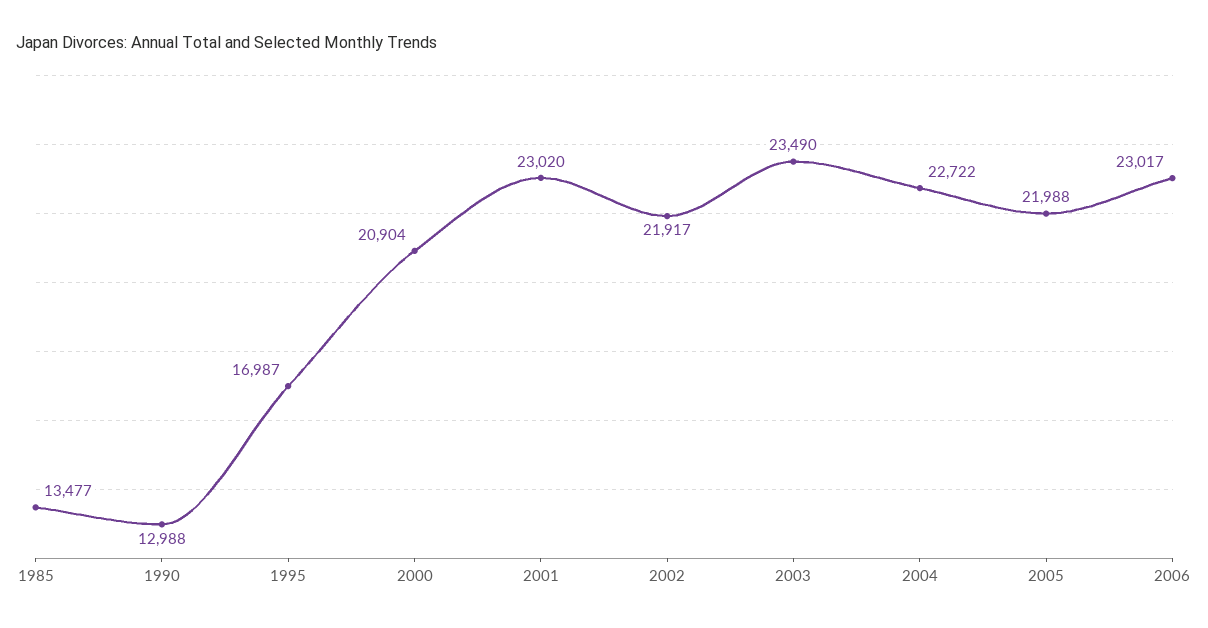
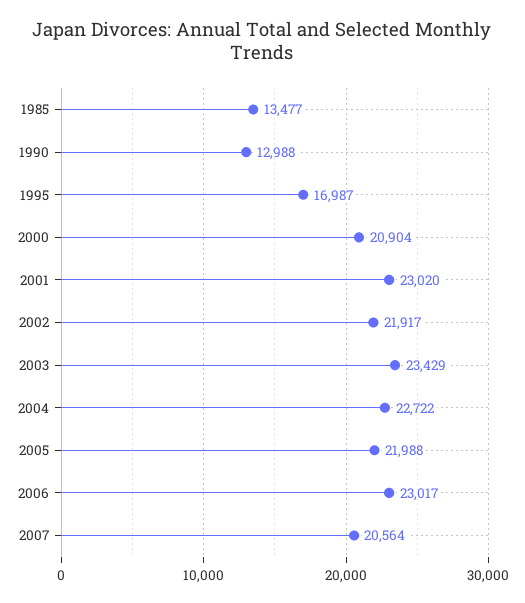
2003: 23490 -> 23429
2007: none -> 20564

